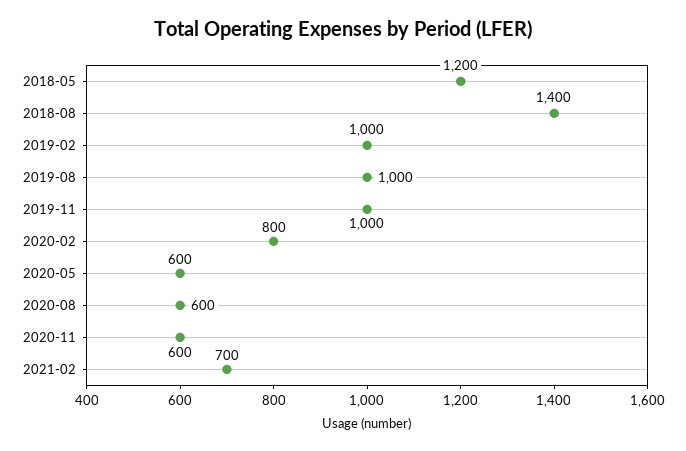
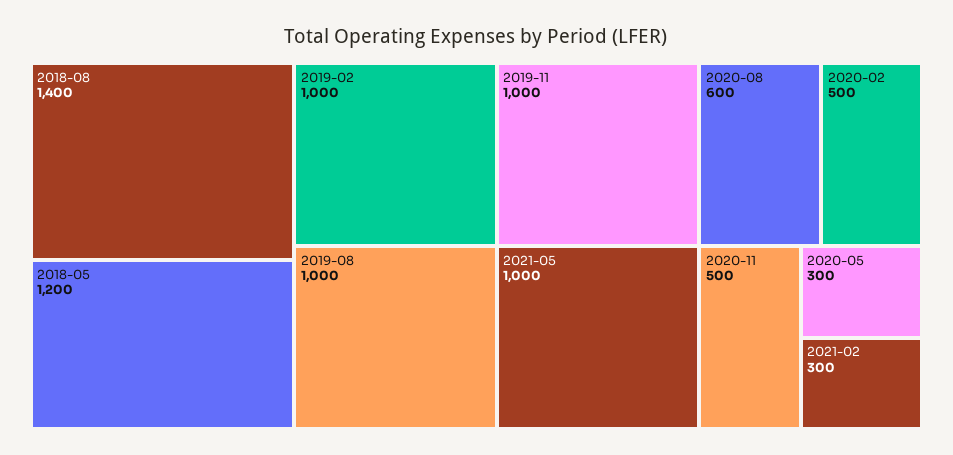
2020-02: 800 -> 500
2020-05: 600 -> 300
2020-11: 600 -> 500
2021-02: 700 -> 300
2021-05: none -> 1000

